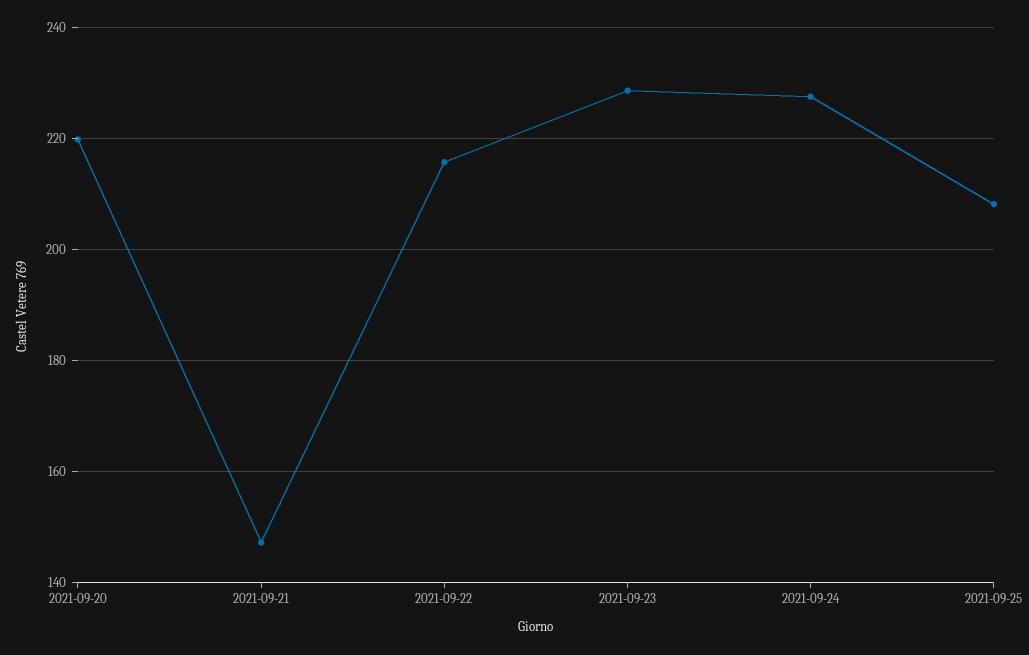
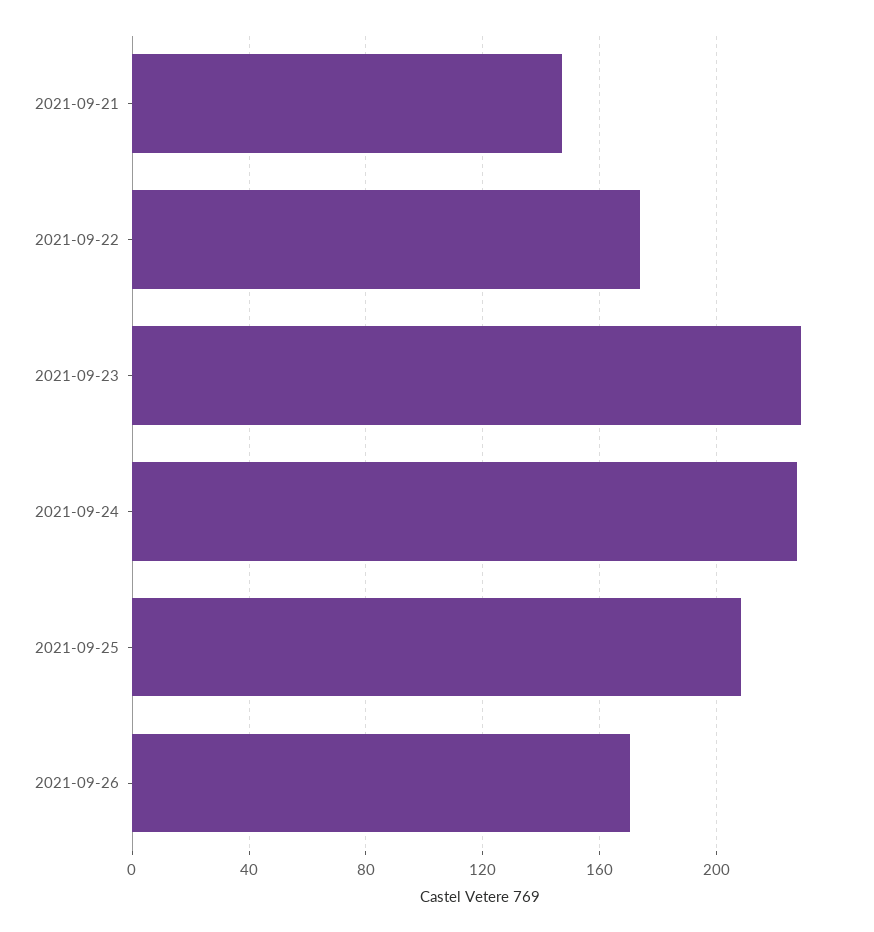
2021-09-20: 220 -> none
2021-09-22: 216 -> 175
2021-09-26: none -> 170

